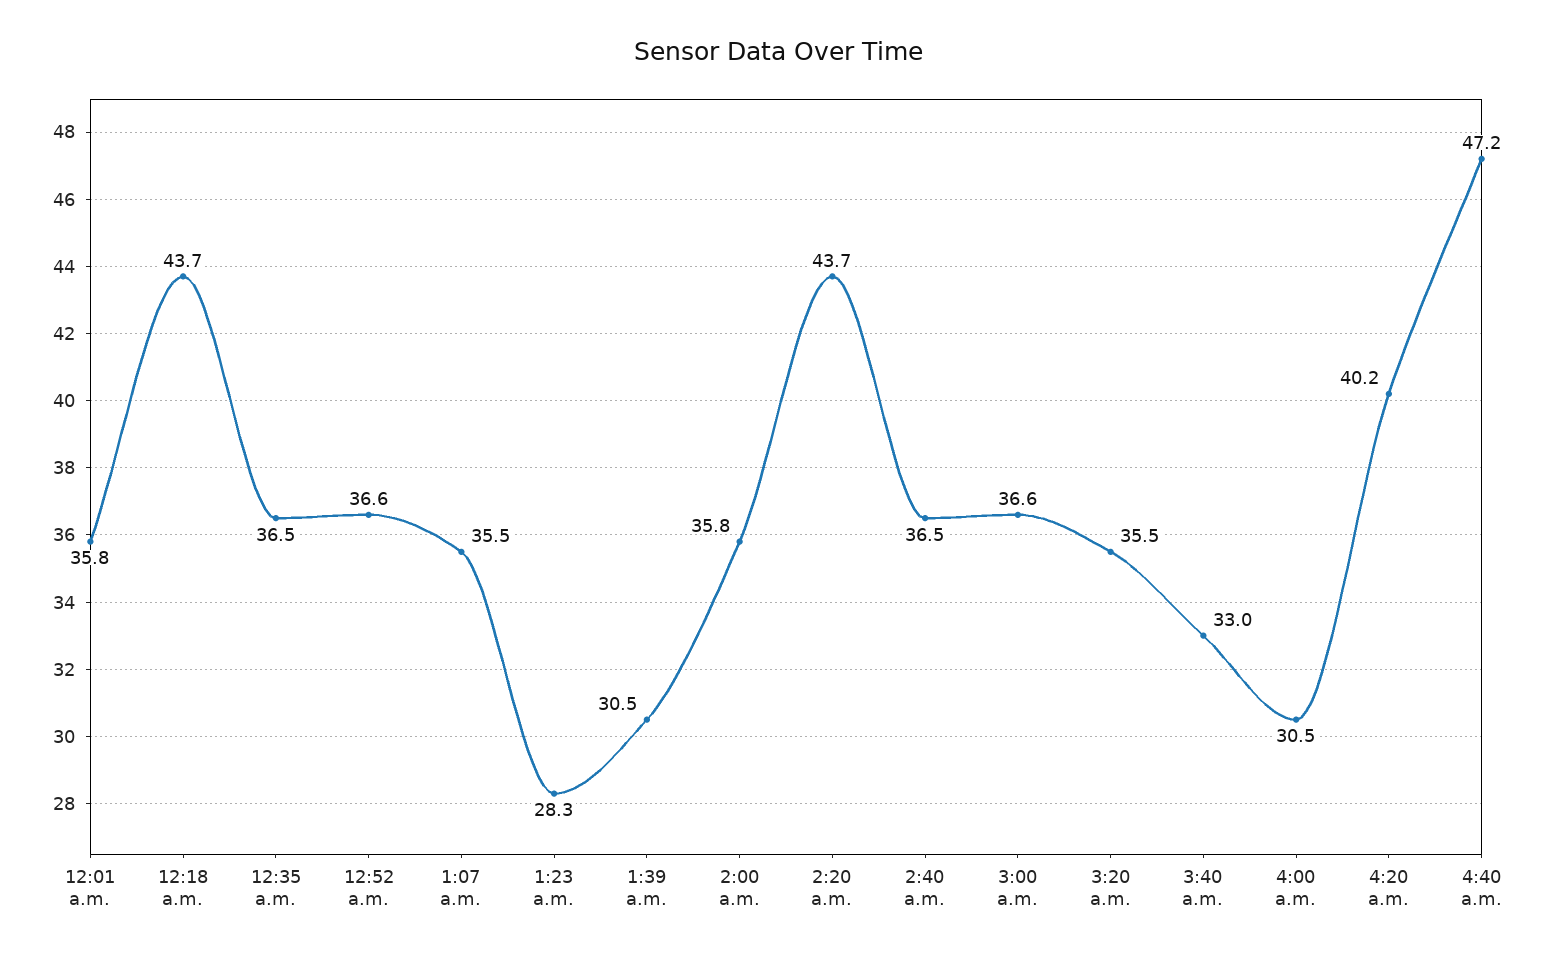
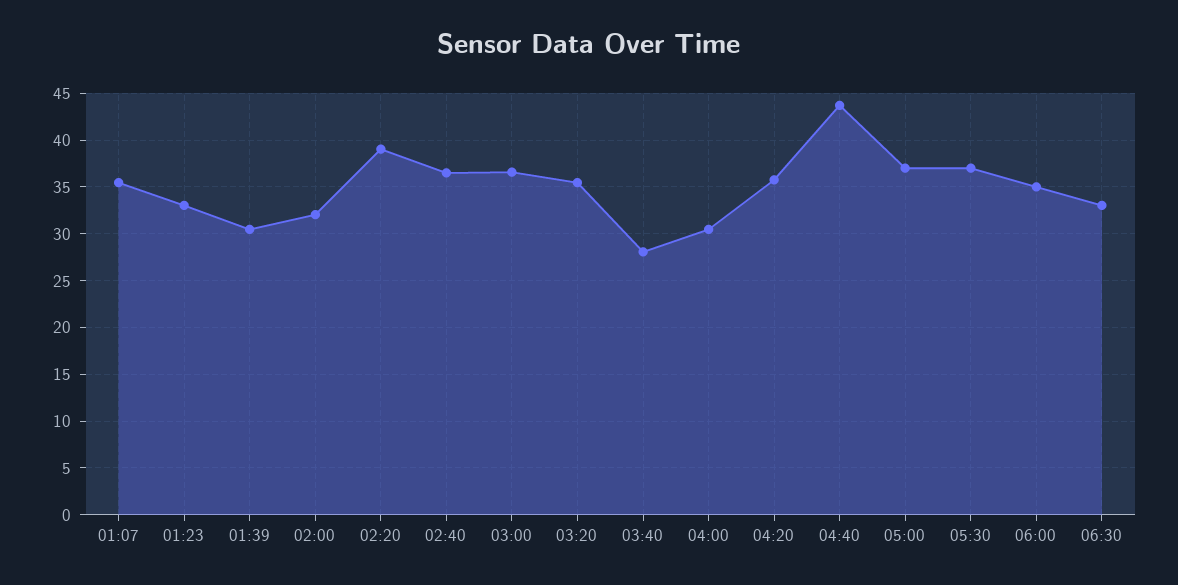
12:01 a.m.: 35.8 -> none
12:18 a.m.: 43.7 -> none
12:35 a.m.: 36.5 -> none
12:52 a.m.: 36.6 -> none
1:23 a.m.: 28.3 -> 33
2:00 a.m.: 35.8 -> 32
2:20 a.m.: 43.7 -> 39
3:40 a.m.: 33 -> 28
4:20 a.m.: 40.2 -> 36
4:40 a.m.: 47.2 -> 44
05:00: none -> 37
05:30: none -> 37
06:00: none -> 35
06:30: none -> 33

